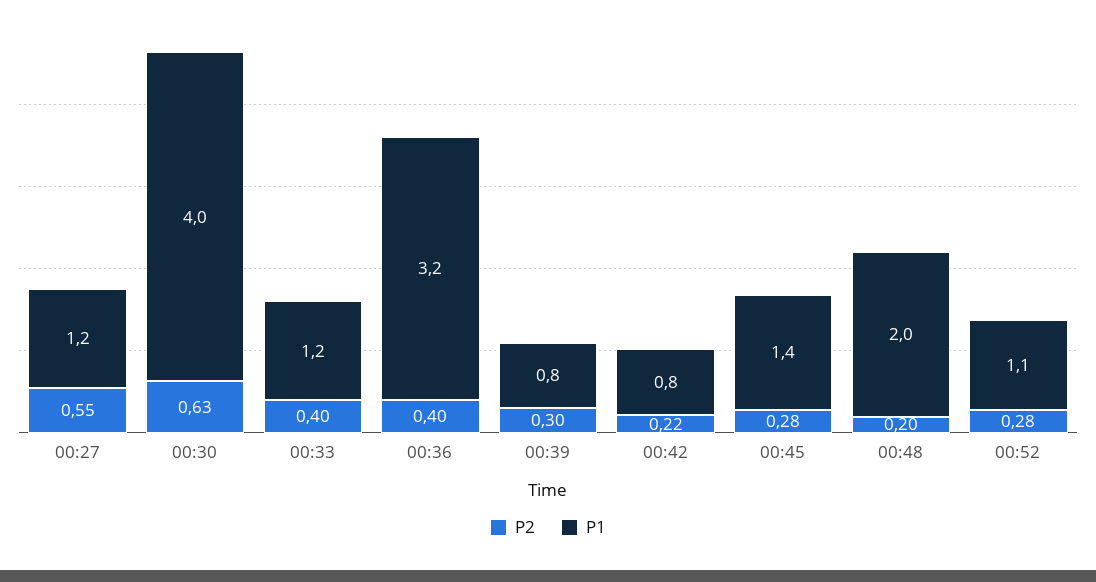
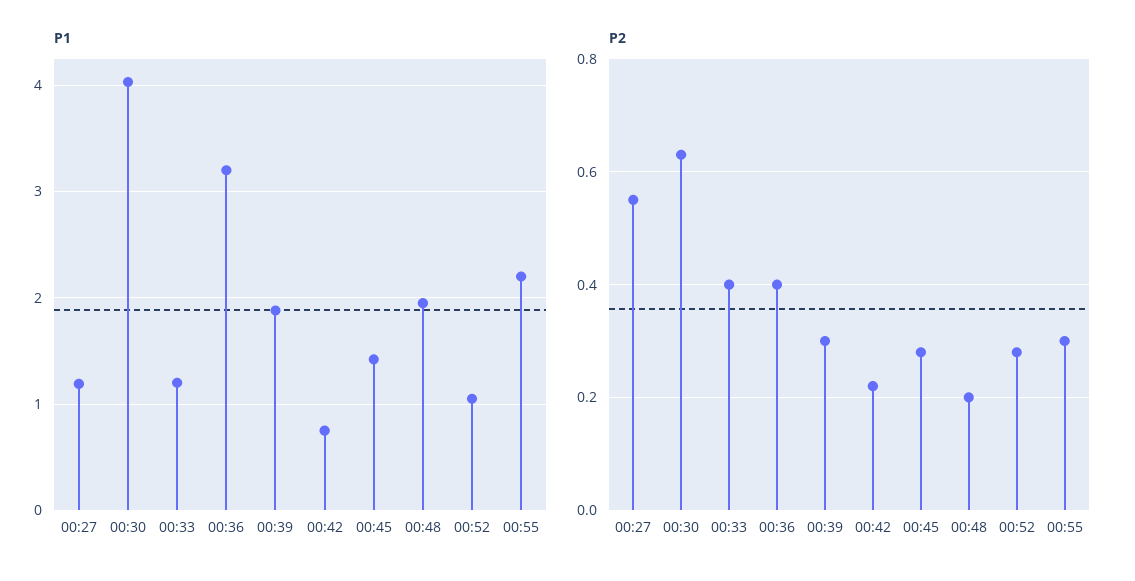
P1, 00:39: 0.8 -> 1.9
P1, 00:55: none -> 2.2
P2, 00:55: none -> 0.3

